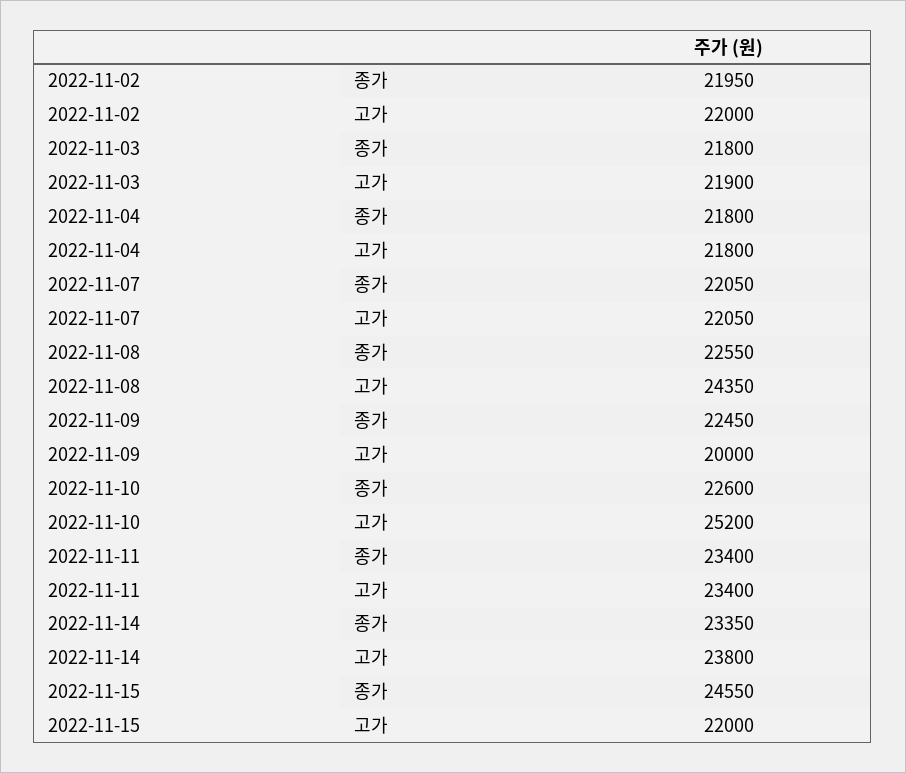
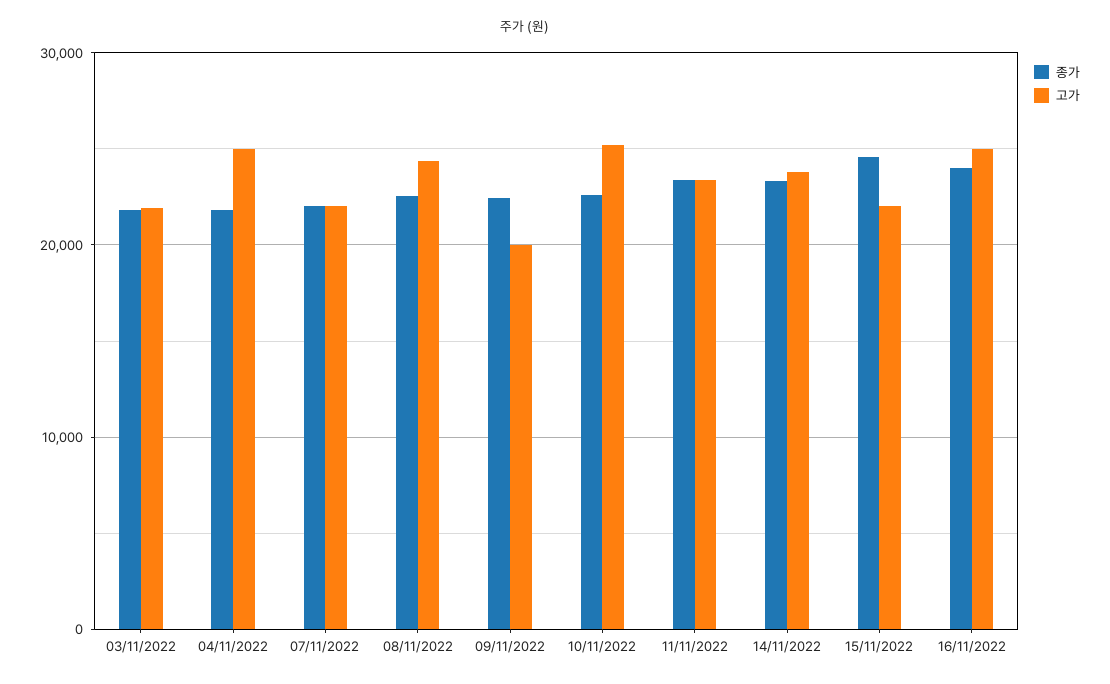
종가, 2022-11-02: 21950 -> none
고가, 2022-11-02: 22000 -> none
고가, 2022-11-04: 21800 -> 25000
종가, 16/11/2022: none -> 24000
고가, 16/11/2022: none -> 25000

